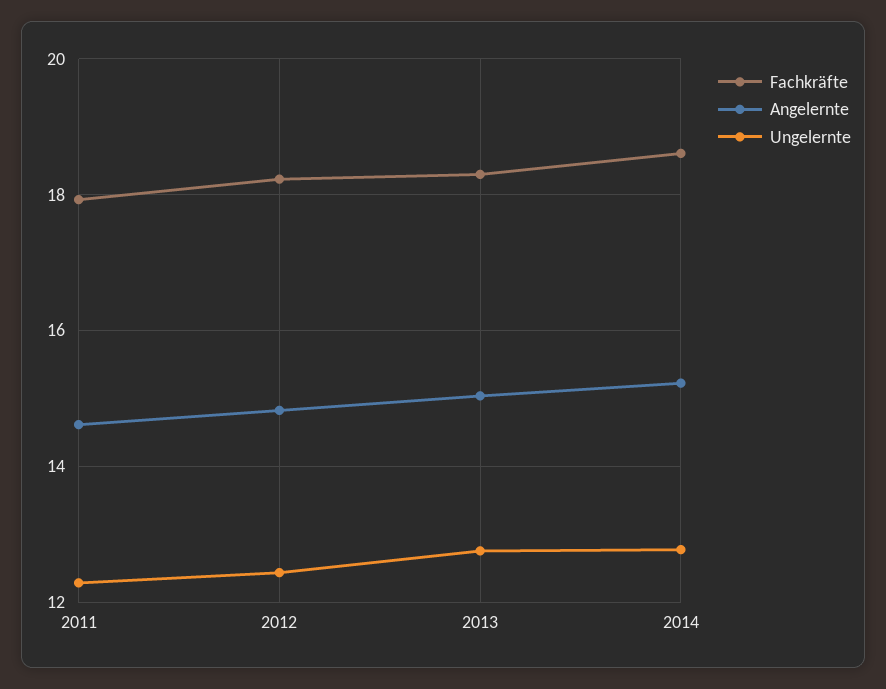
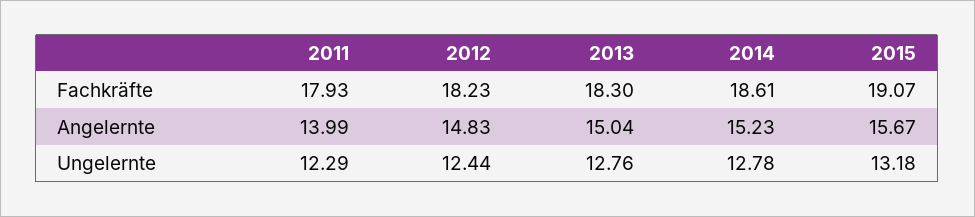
Angelernte, 2011: 14.6 -> 13.99
Fachkräfte, 2015: none -> 19.07
Angelernte, 2015: none -> 15.67
Ungelernte, 2015: none -> 13.18

